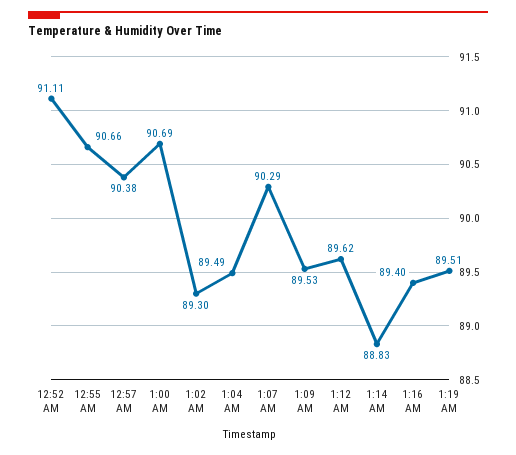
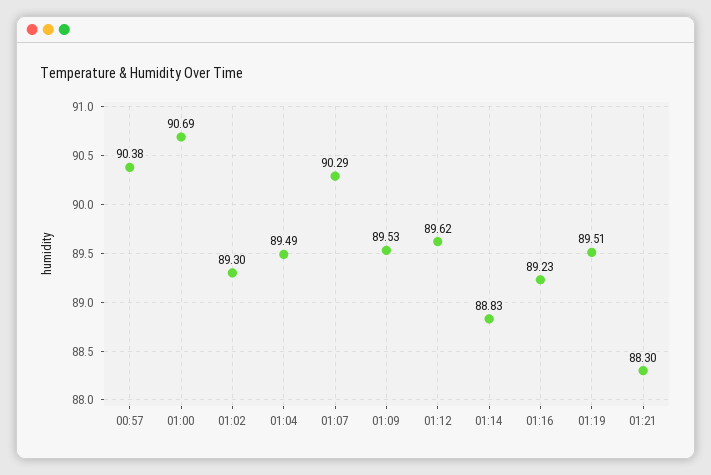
12:52 AM: 91.11 -> none
12:55 AM: 90.66 -> none
1:16 AM: 89.4 -> 89.23
01:21: none -> 88.3

